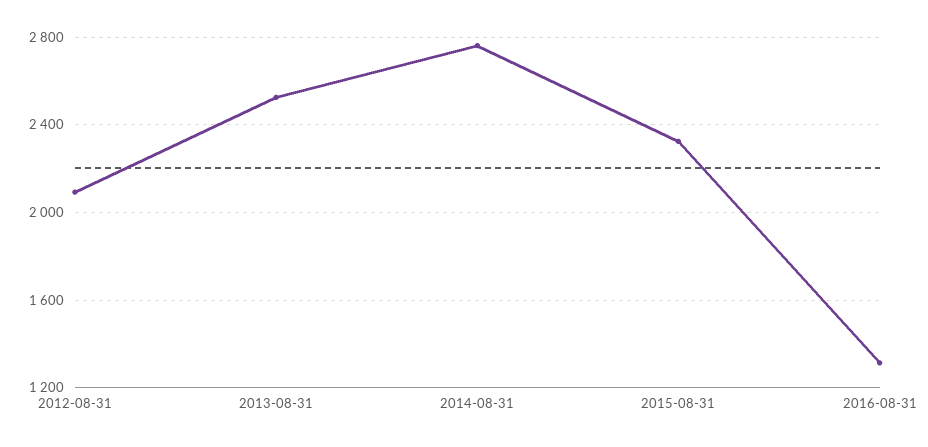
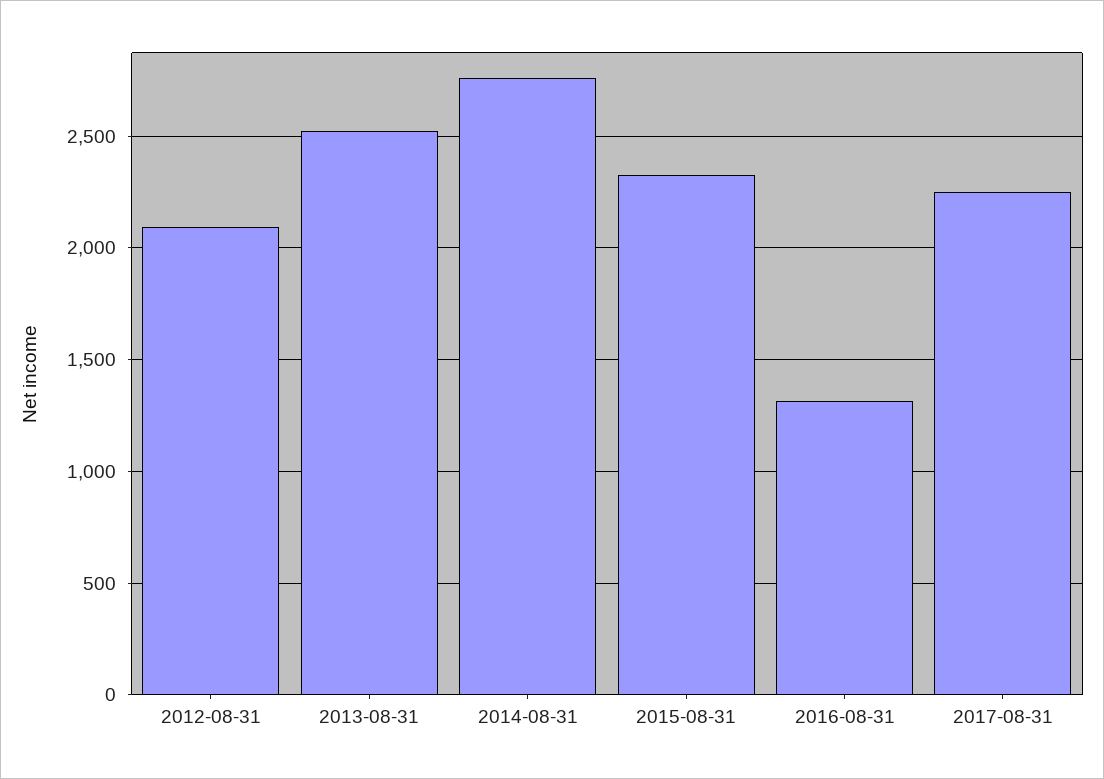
2017-08-31: none -> 2250

